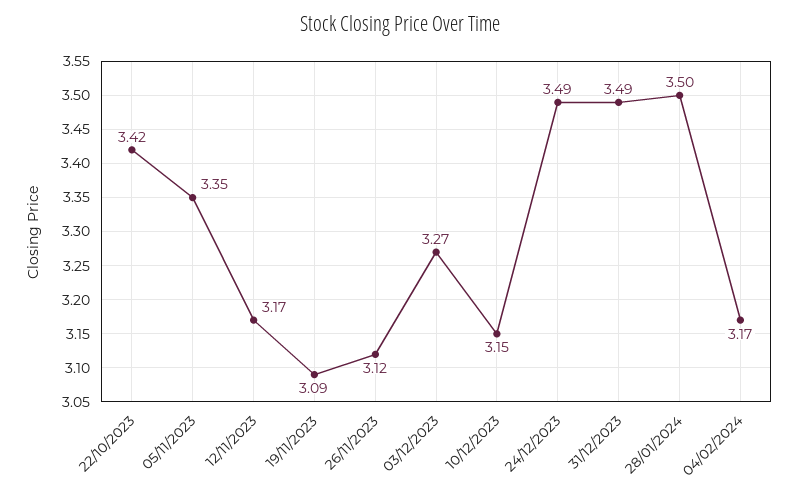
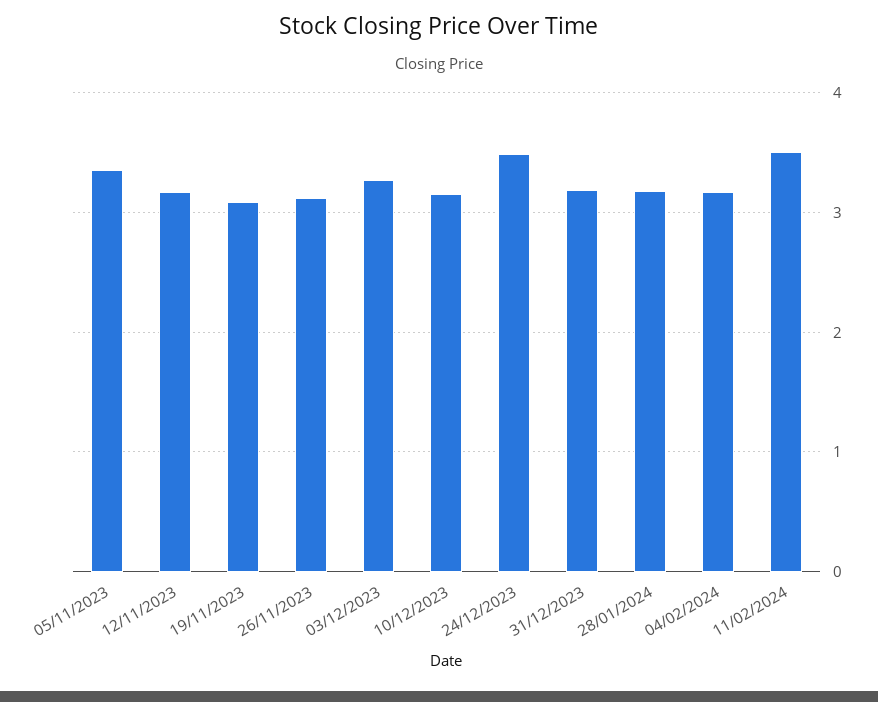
22/10/2023: 3.42 -> none
31/12/2023: 3.49 -> 3.2
28/01/2024: 3.5 -> 3.2
11/02/2024: none -> 3.5

